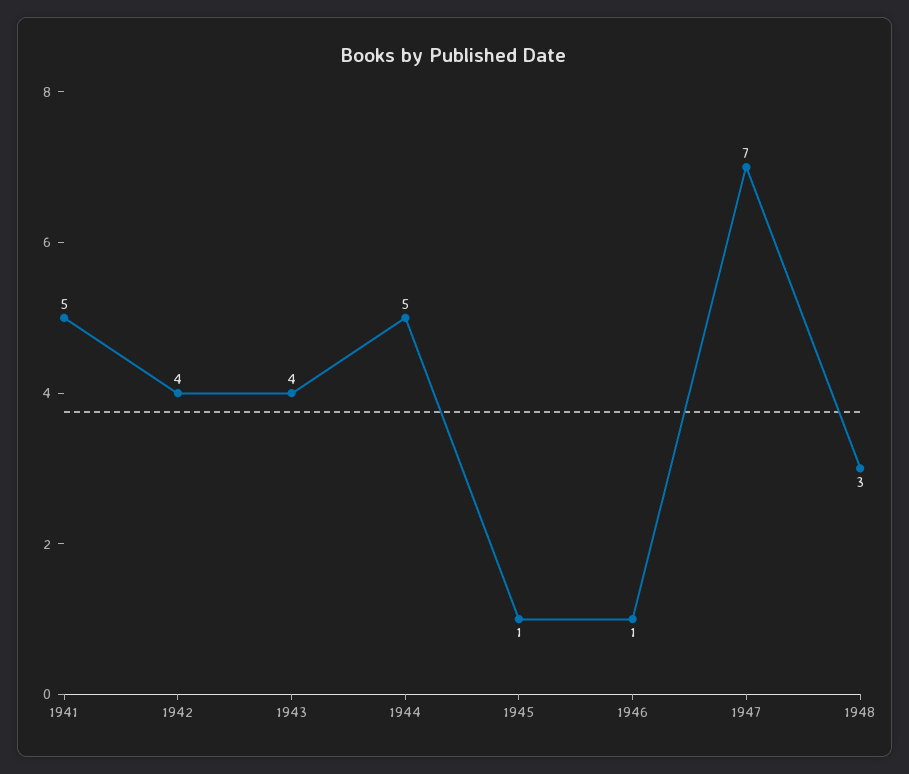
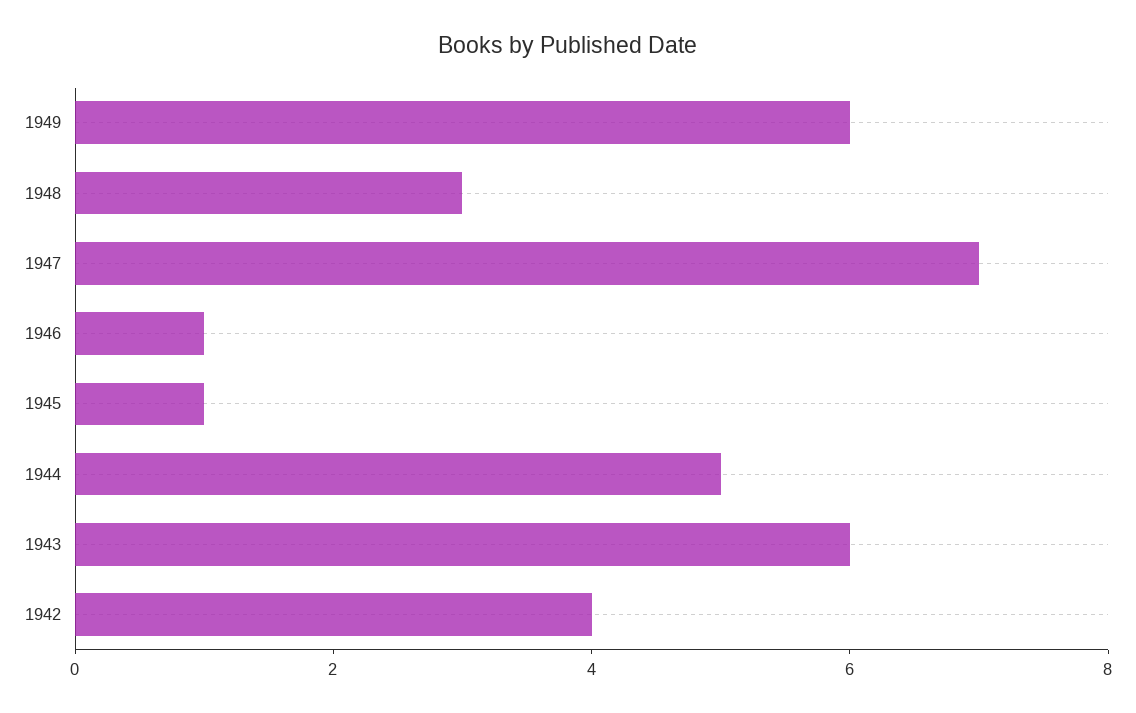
1941: 5 -> none
1943: 4 -> 6
1949: none -> 6

